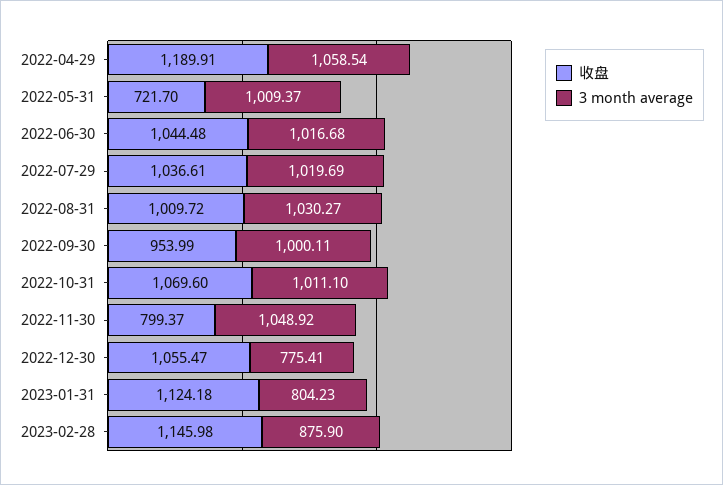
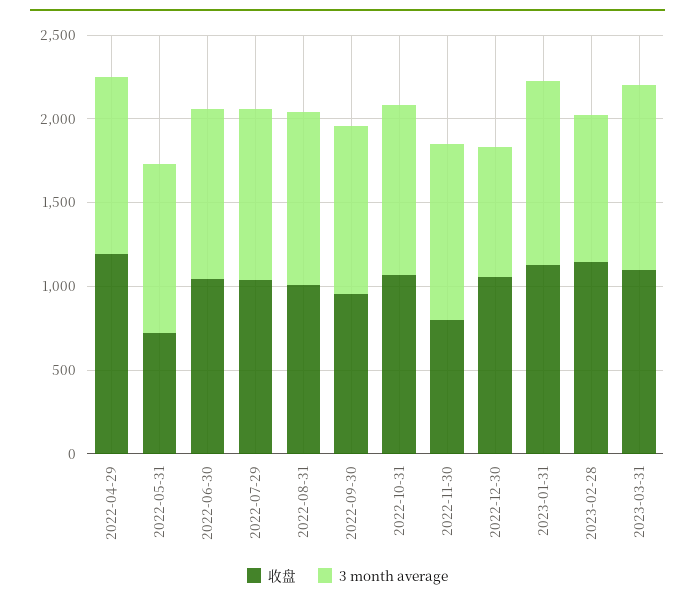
3 month average, 2023-01-31: 804.23 -> 1100
收盘, 2023-03-31: none -> 1100
3 month average, 2023-03-31: none -> 1100

